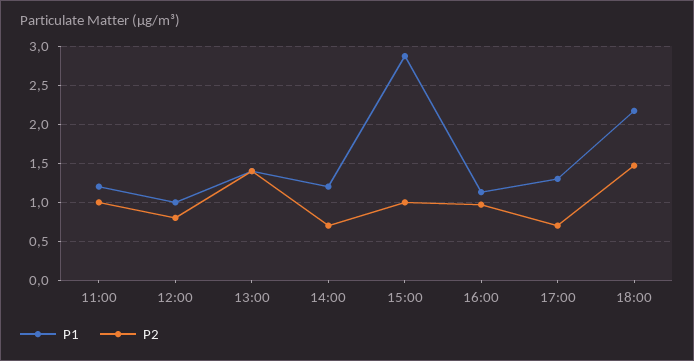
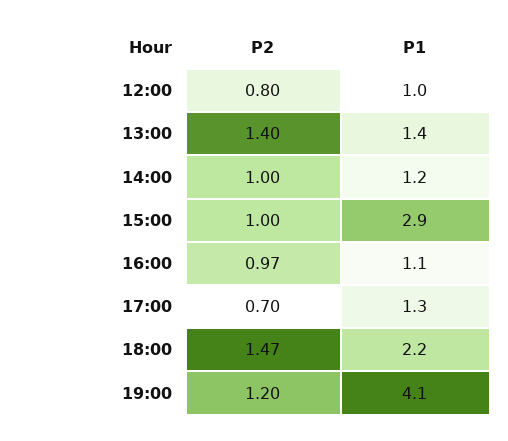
P1, 11:00: 1.2 -> none
P2, 11:00: 1 -> none
P2, 14:00: 0.7 -> 1
P2, 19:00: none -> 1.2
P1, 19:00: none -> 4.1

